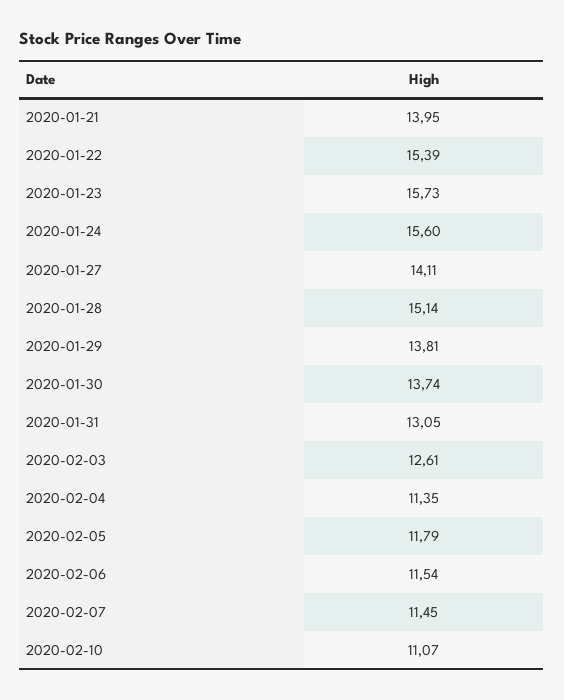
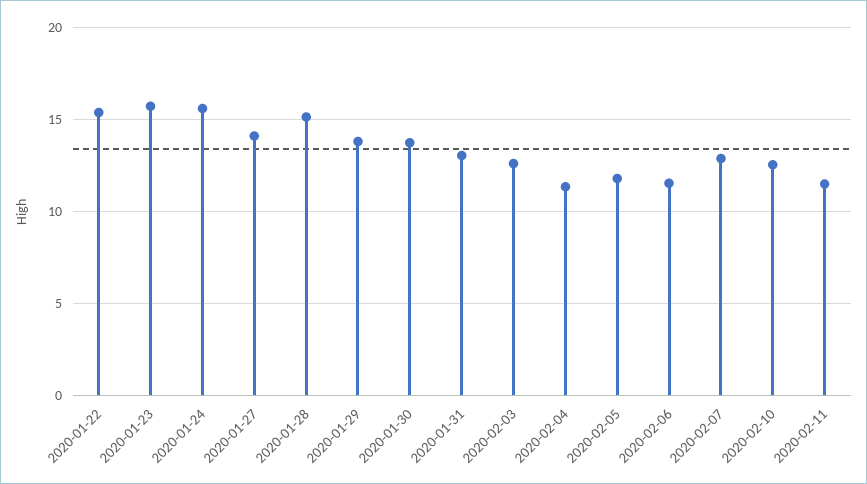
2020-01-21: 13.95 -> none
2020-02-07: 11.45 -> 13
2020-02-10: 11.07 -> 12.5
2020-02-11: none -> 11.5

